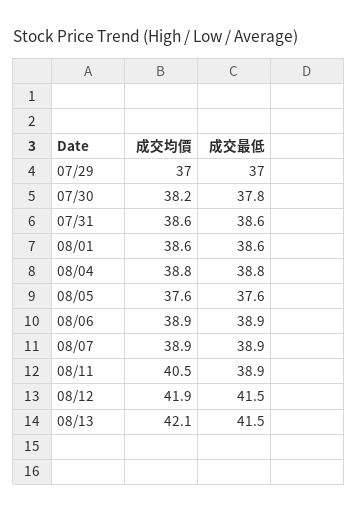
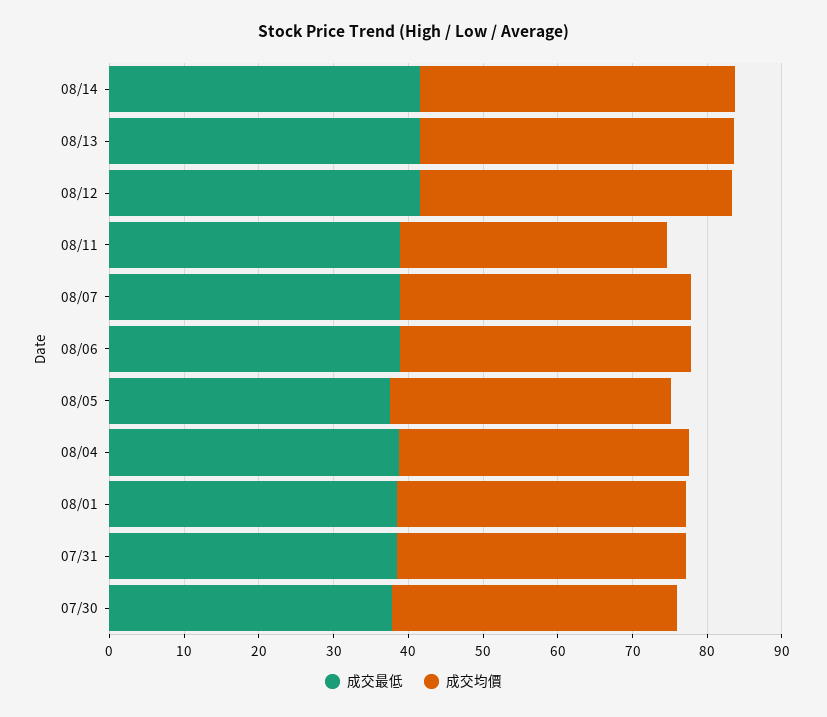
成交均價, 07/29: 37 -> none
成交最低, 07/29: 37 -> none
成交均價, 08/11: 40.5 -> 36
成交最低, 08/14: none -> 42
成交均價, 08/14: none -> 42

